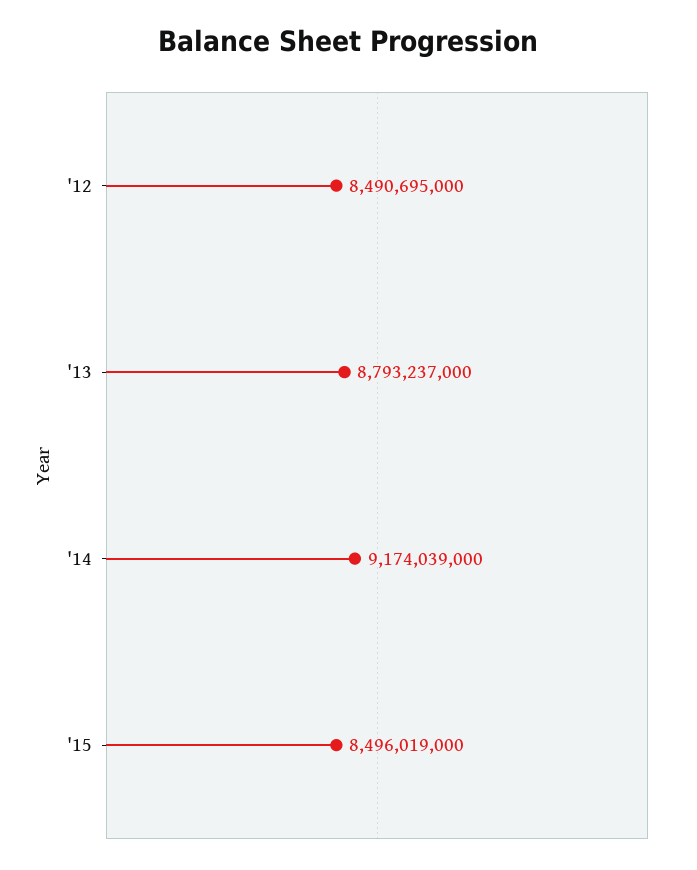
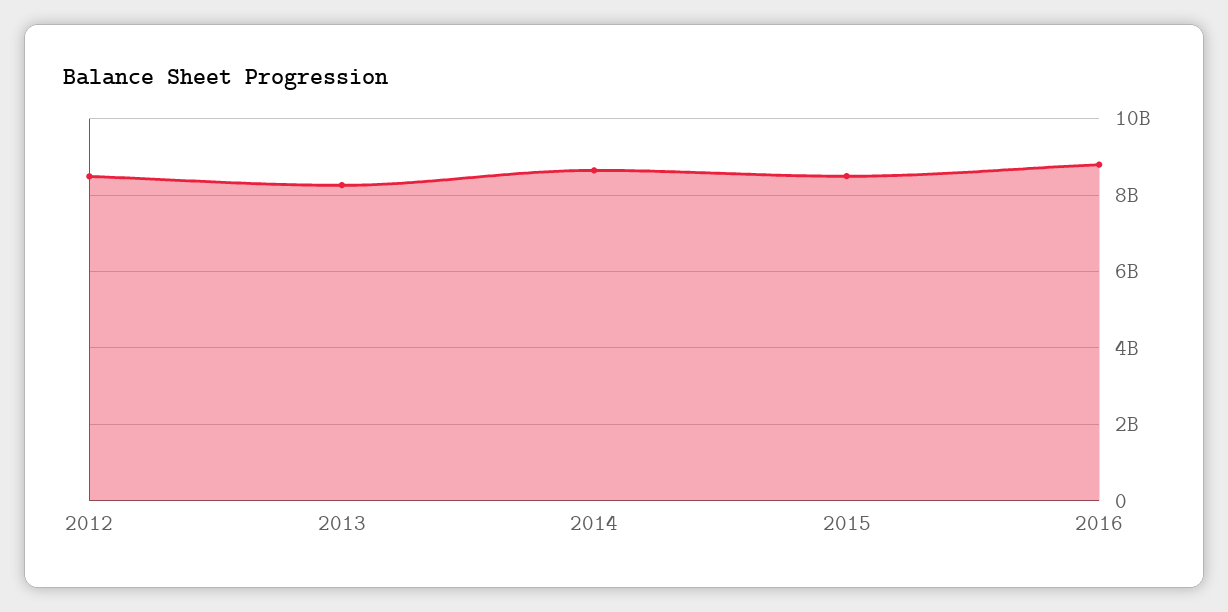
'13: 8793237000 -> 8200000000
'14: 9174039000 -> 8600000000
2016: none -> 8800000000

